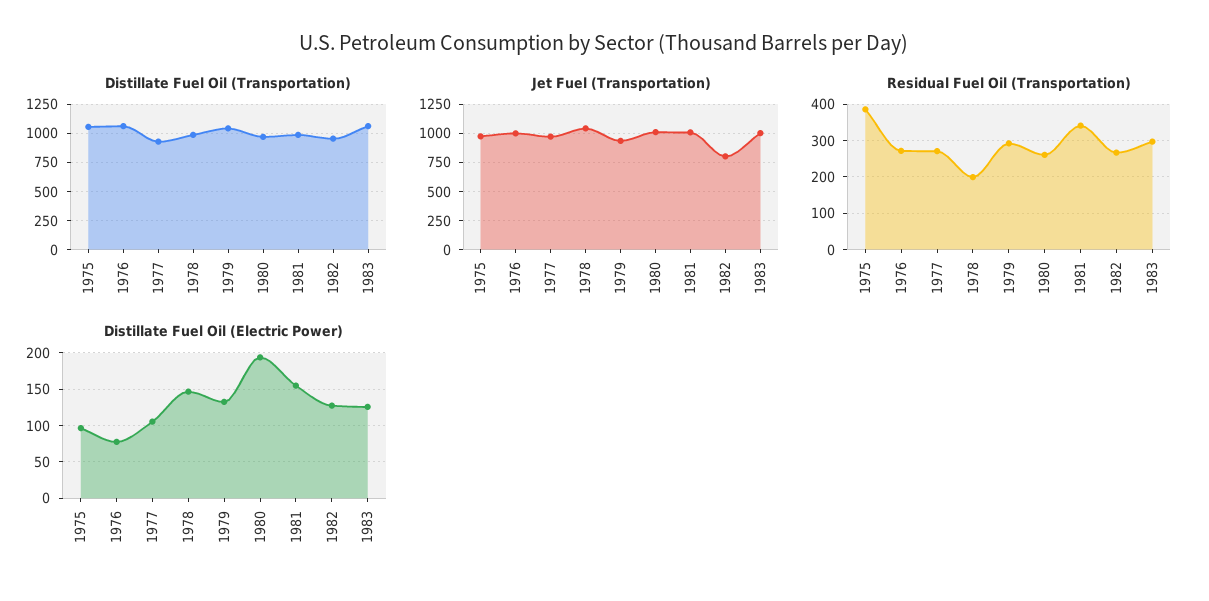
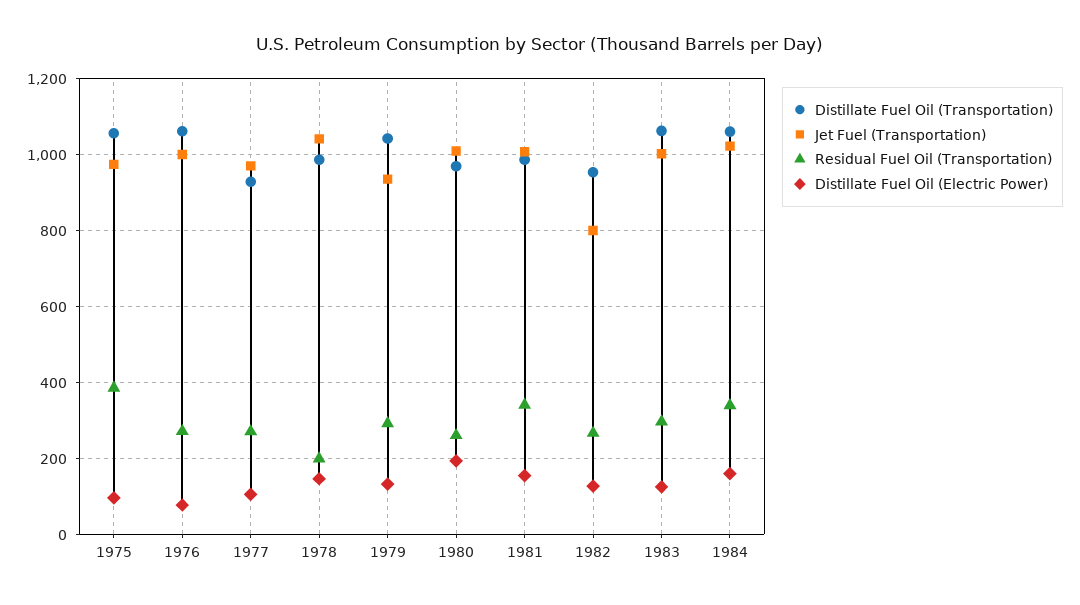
Distillate Fuel Oil (Transportation), 1984: none -> 1060
Jet Fuel (Transportation), 1984: none -> 1020
Residual Fuel Oil (Transportation), 1984: none -> 340
Distillate Fuel Oil (Electric Power), 1984: none -> 160

